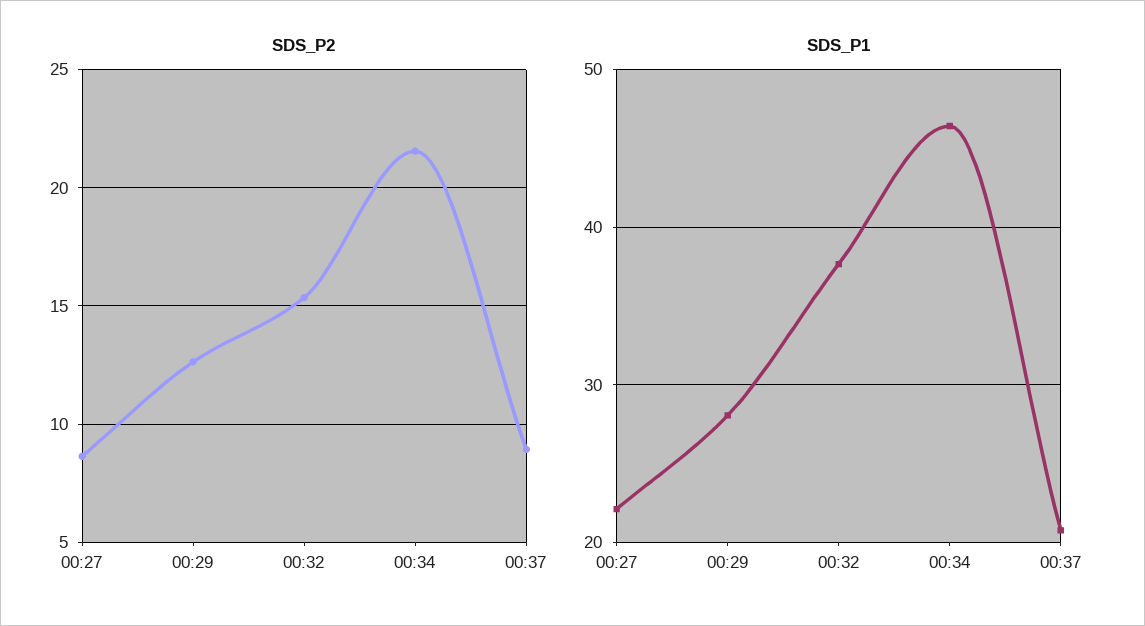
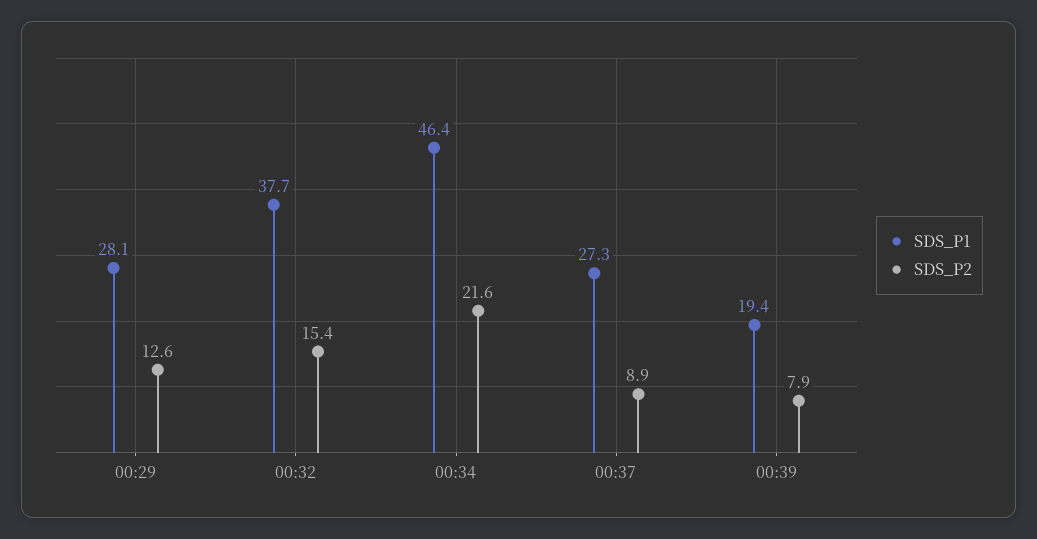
SDS_P2, 00:27: 8.5 -> none
SDS_P1, 00:27: 22 -> none
SDS_P1, 00:37: 21 -> 27.3
SDS_P1, 00:39: none -> 19.4
SDS_P2, 00:39: none -> 7.9

